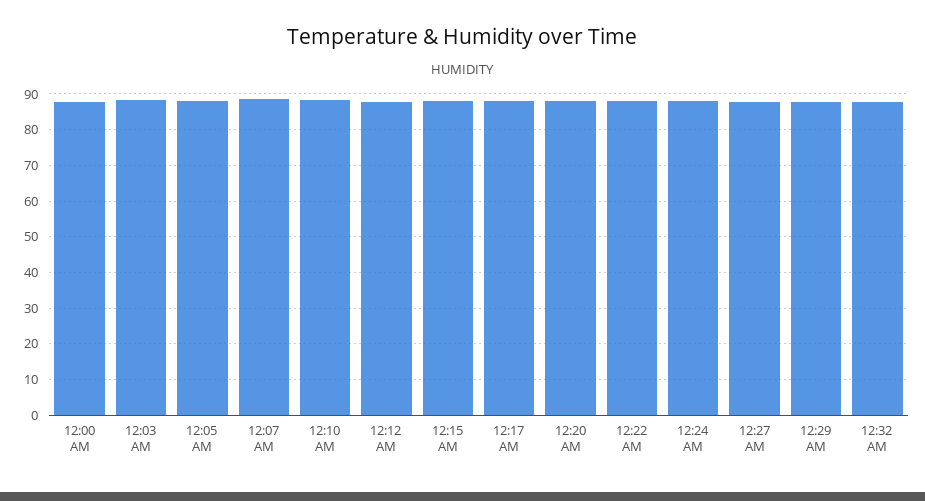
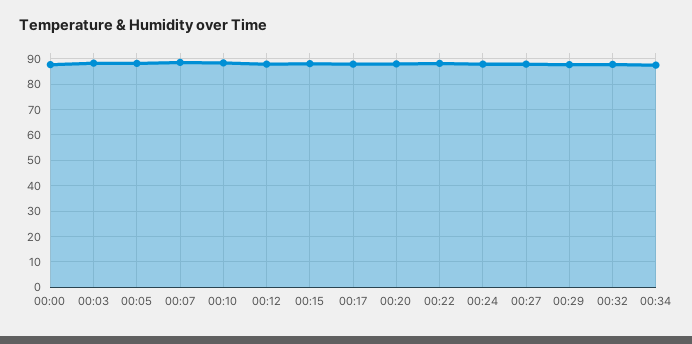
00:34: none -> 87.5

